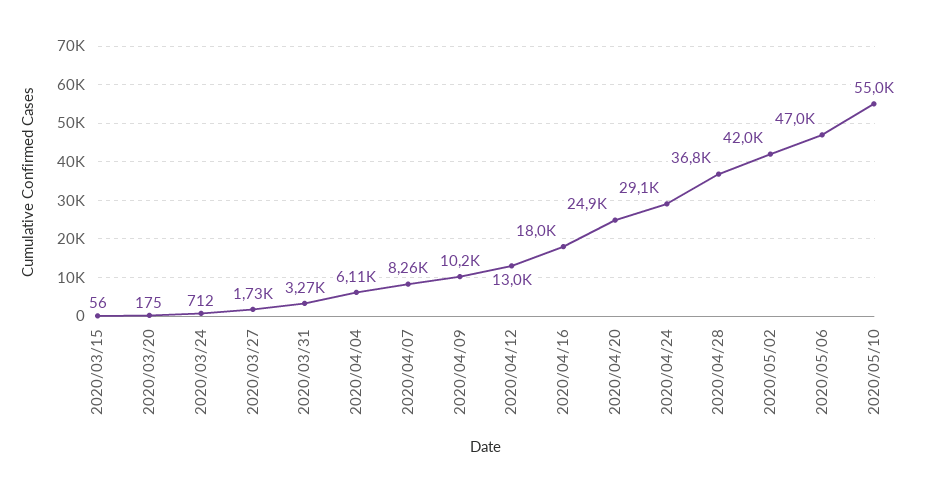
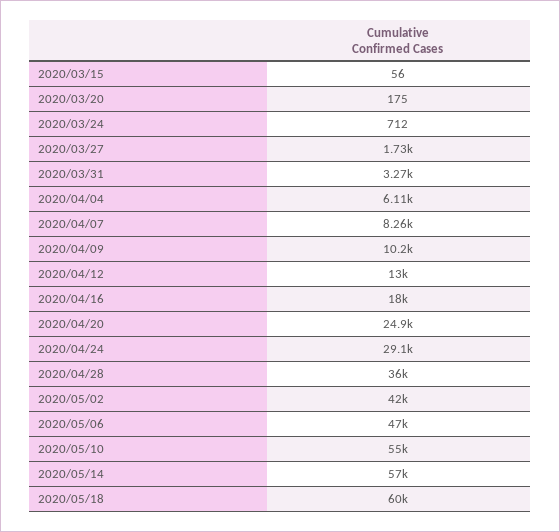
2020/04/28: 36800 -> 36000
2020/05/14: none -> 57000
2020/05/18: none -> 60000

